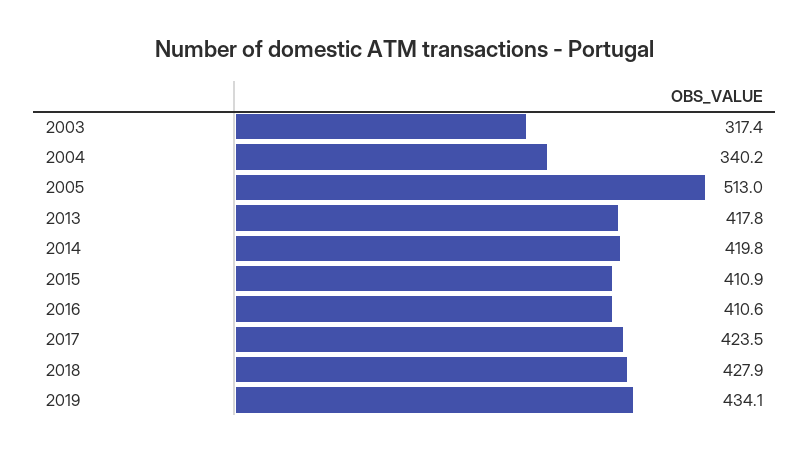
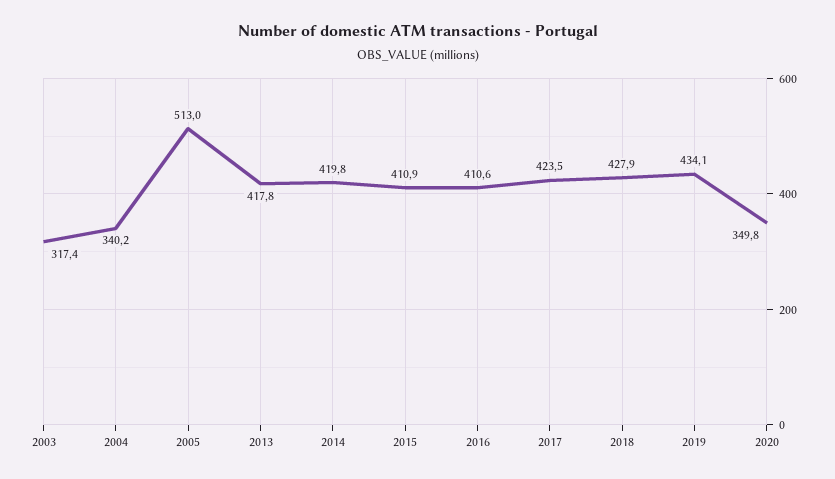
2020: none -> 349.8

